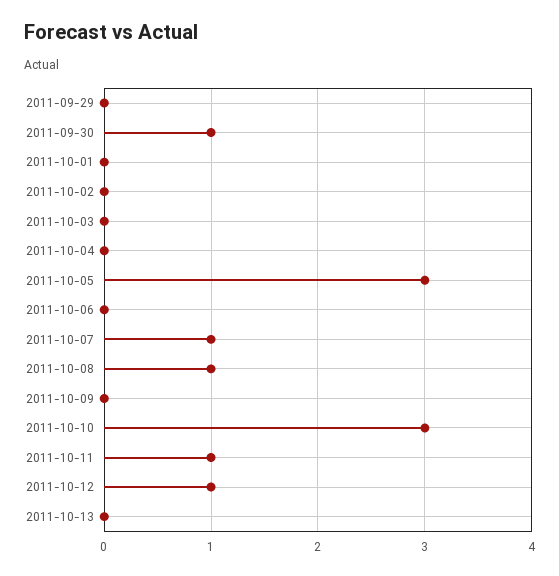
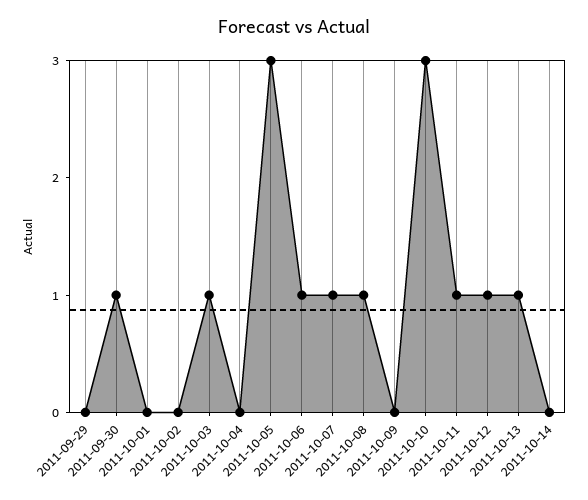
2011-10-03: 0 -> 1
2011-10-06: 0 -> 1
2011-10-13: 0 -> 1
2011-10-14: none -> 0

